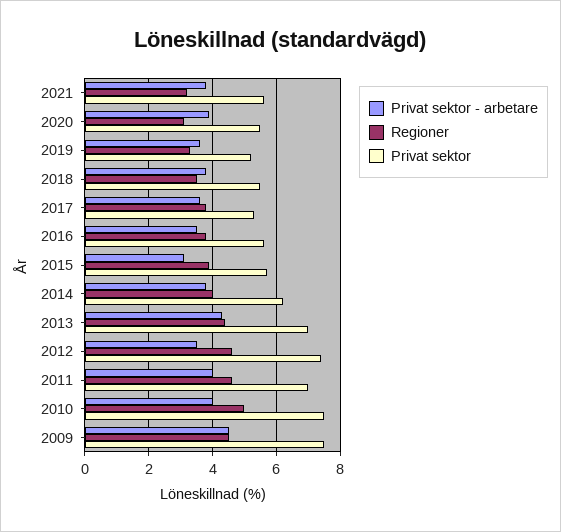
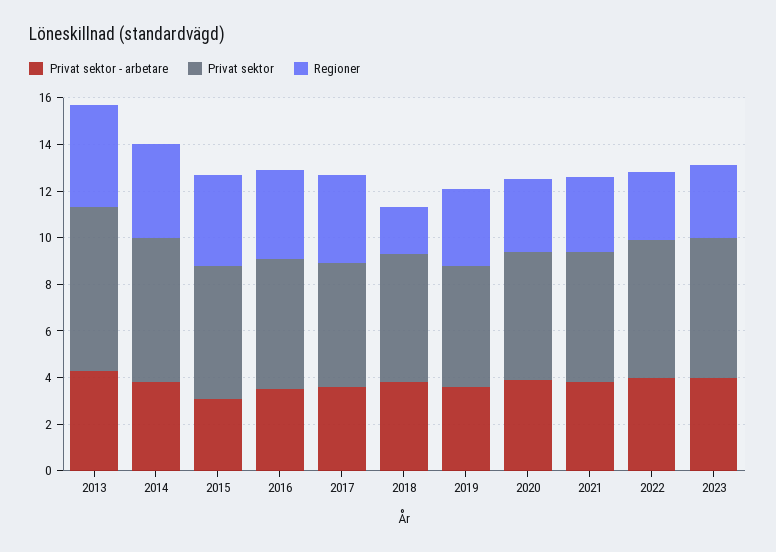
Regioner, 2018: 3.5 -> 2
Privat sektor - arbetare, 2012: 3.5 -> none
Regioner, 2012: 4.5 -> none
Privat sektor, 2012: 7.5 -> none
Privat sektor - arbetare, 2011: 4 -> none
Regioner, 2011: 4.5 -> none
Privat sektor, 2011: 7 -> none
Privat sektor - arbetare, 2010: 4 -> none
Regioner, 2010: 5 -> none
Privat sektor, 2010: 7.5 -> none
Privat sektor - arbetare, 2009: 4.5 -> none
Regioner, 2009: 4.5 -> none
Privat sektor, 2009: 7.5 -> none
Privat sektor - arbetare, 2022: none -> 4
Privat sektor, 2022: none -> 6
Regioner, 2022: none -> 3
Privat sektor - arbetare, 2023: none -> 4
Privat sektor, 2023: none -> 6
Regioner, 2023: none -> 3

